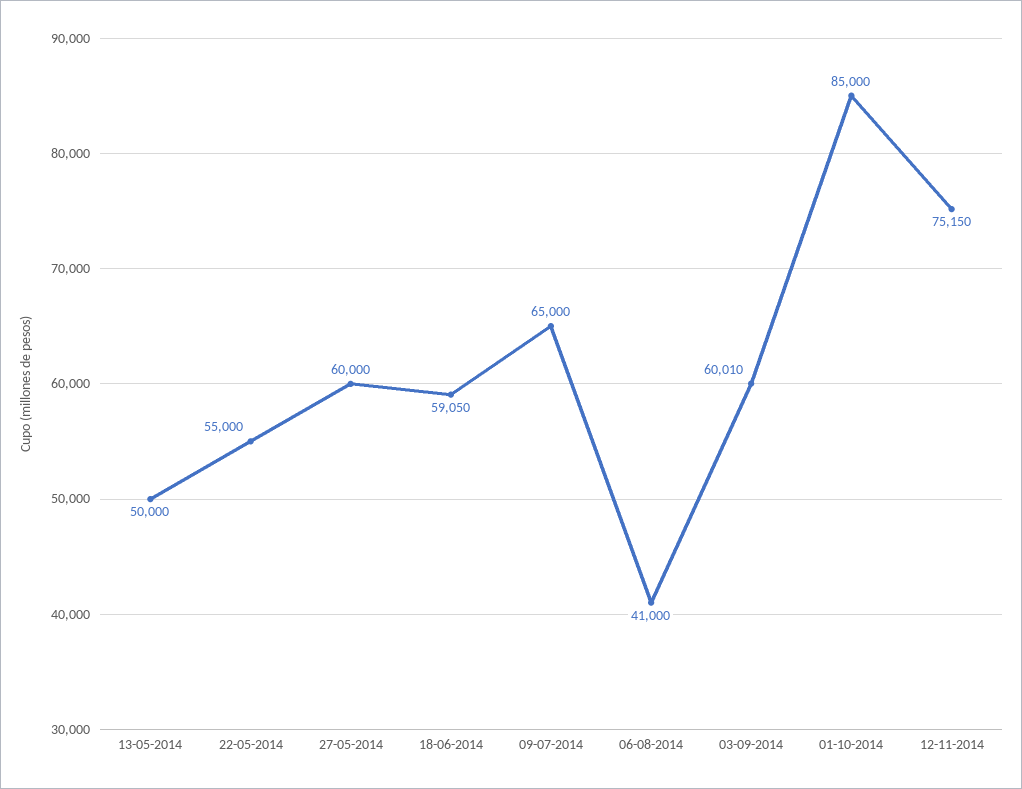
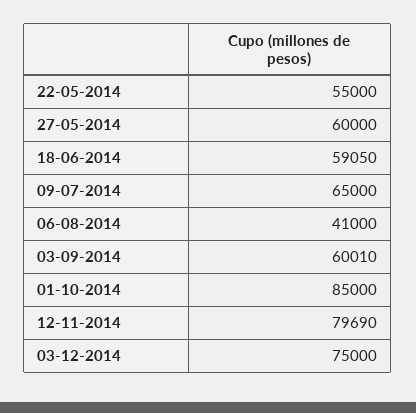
13-05-2014: 50000 -> none
12-11-2014: 75150 -> 79690
03-12-2014: none -> 75000

